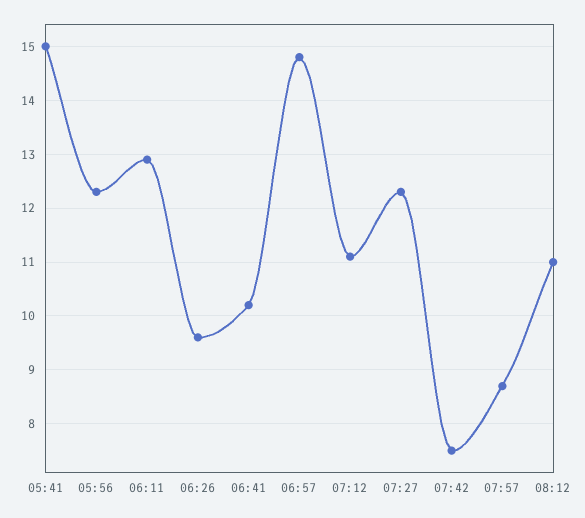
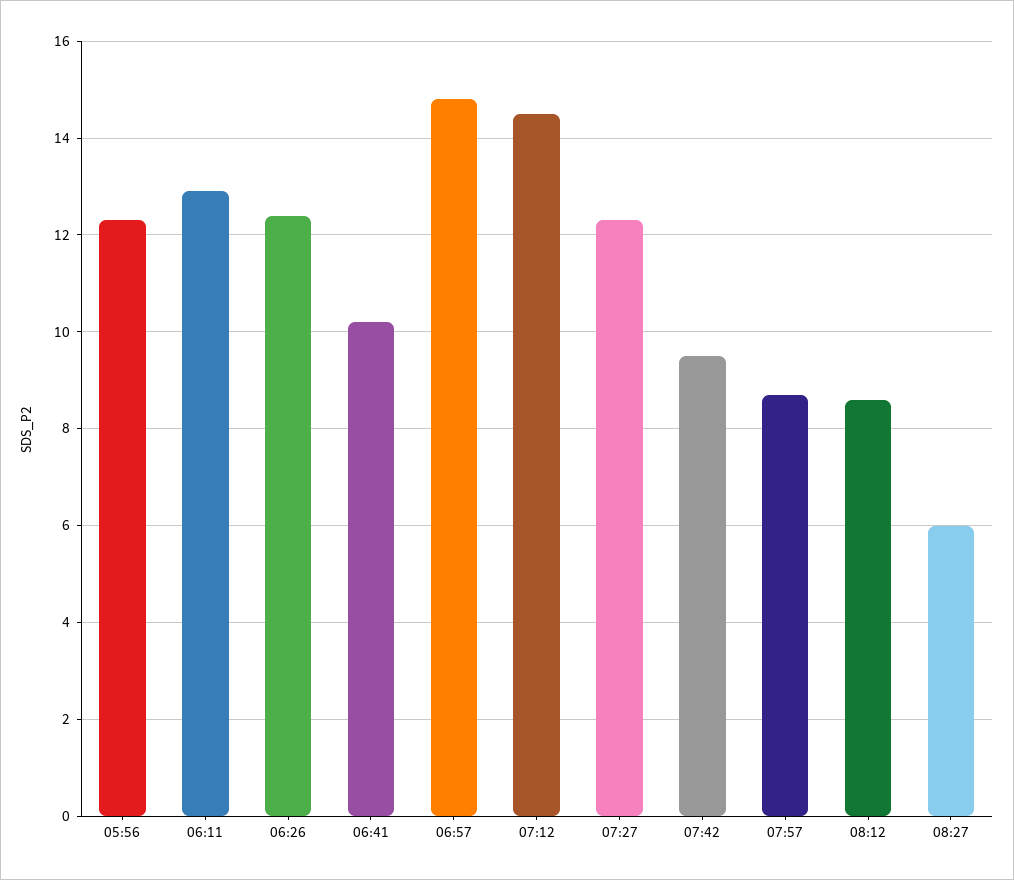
05:41: 15 -> none
06:26: 9.5 -> 12.5
07:12: 11 -> 14.5
07:42: 7.5 -> 9.5
08:12: 11 -> 8.5
08:27: none -> 6

